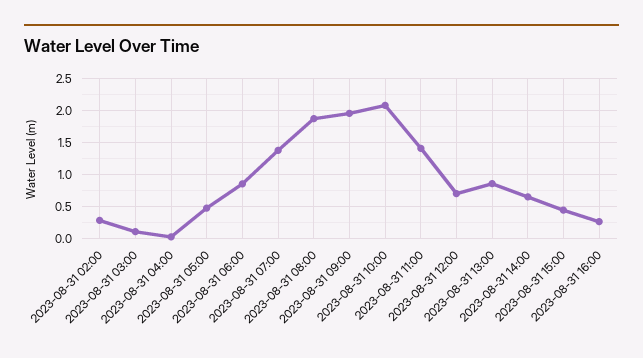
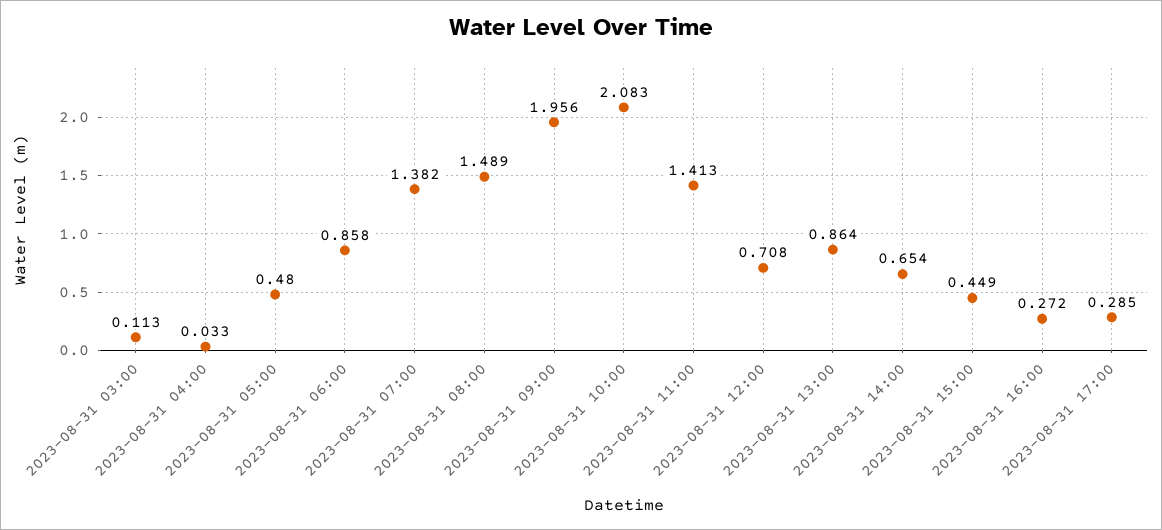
2023-08-31 02:00: 0.3 -> none
2023-08-31 08:00: 1.9 -> 1.489
2023-08-31 17:00: none -> 0.285

